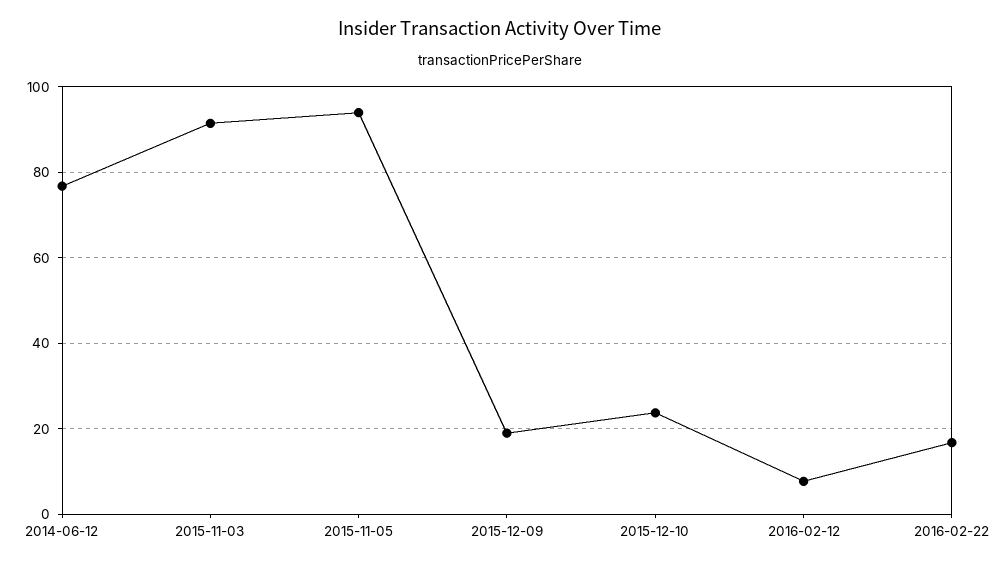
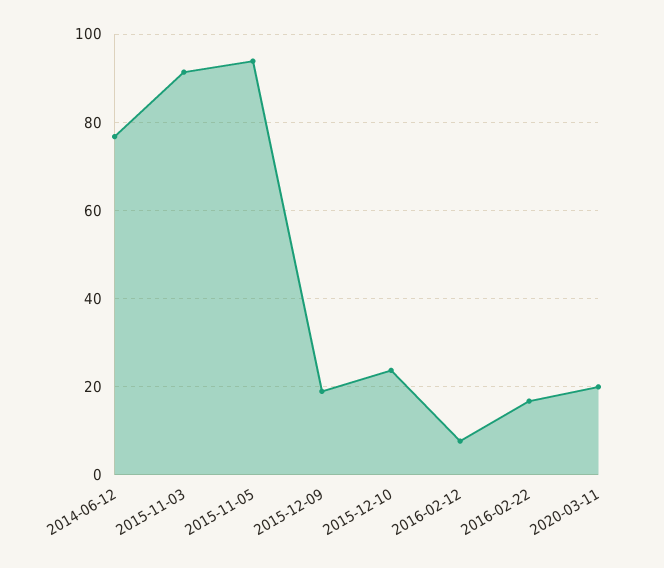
2020-03-11: none -> 20

